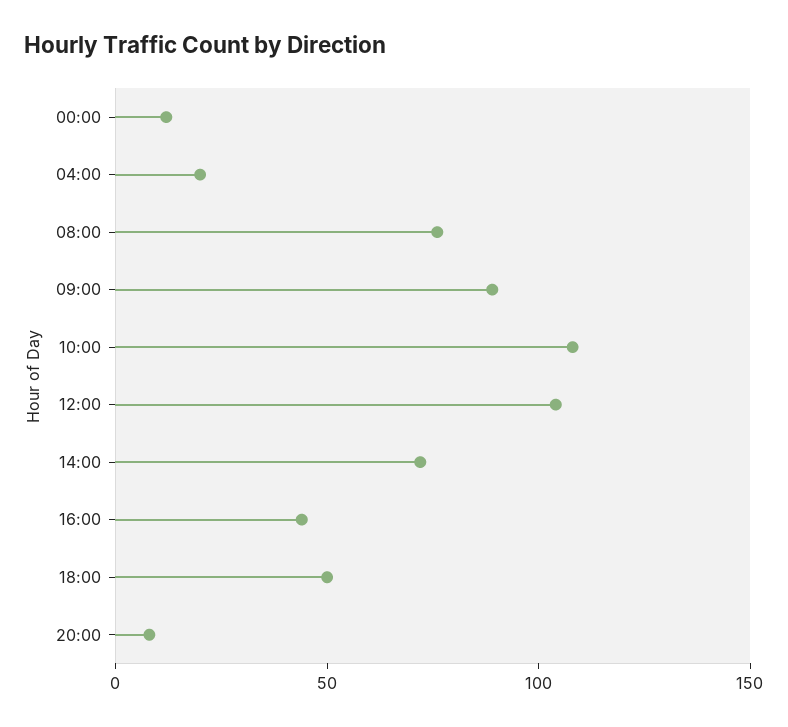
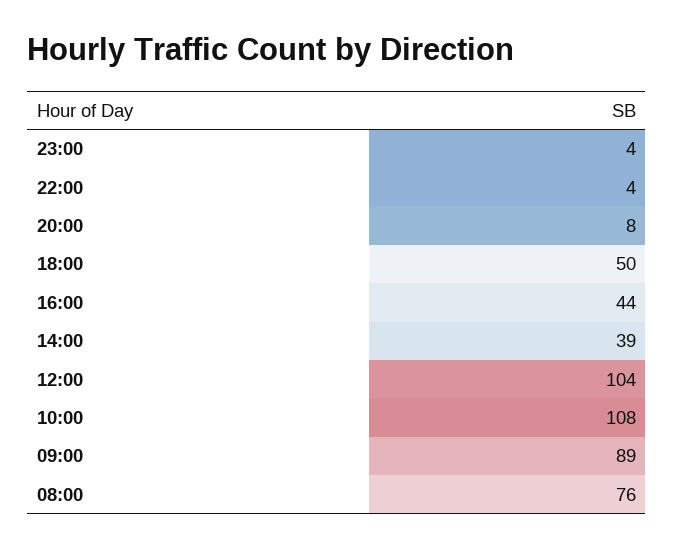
00:00: 10 -> none
04:00: 20 -> none
14:00: 70 -> 39
23:00: none -> 4
22:00: none -> 4

